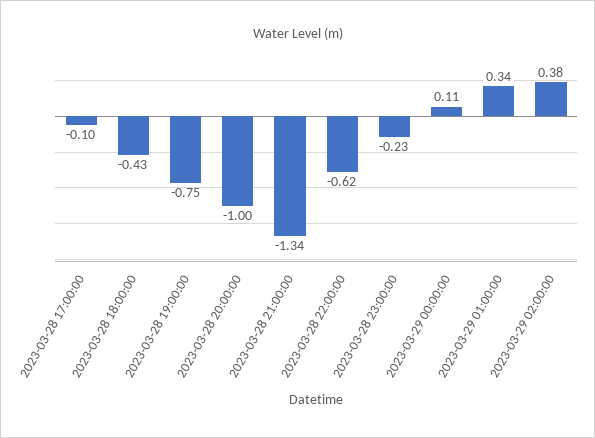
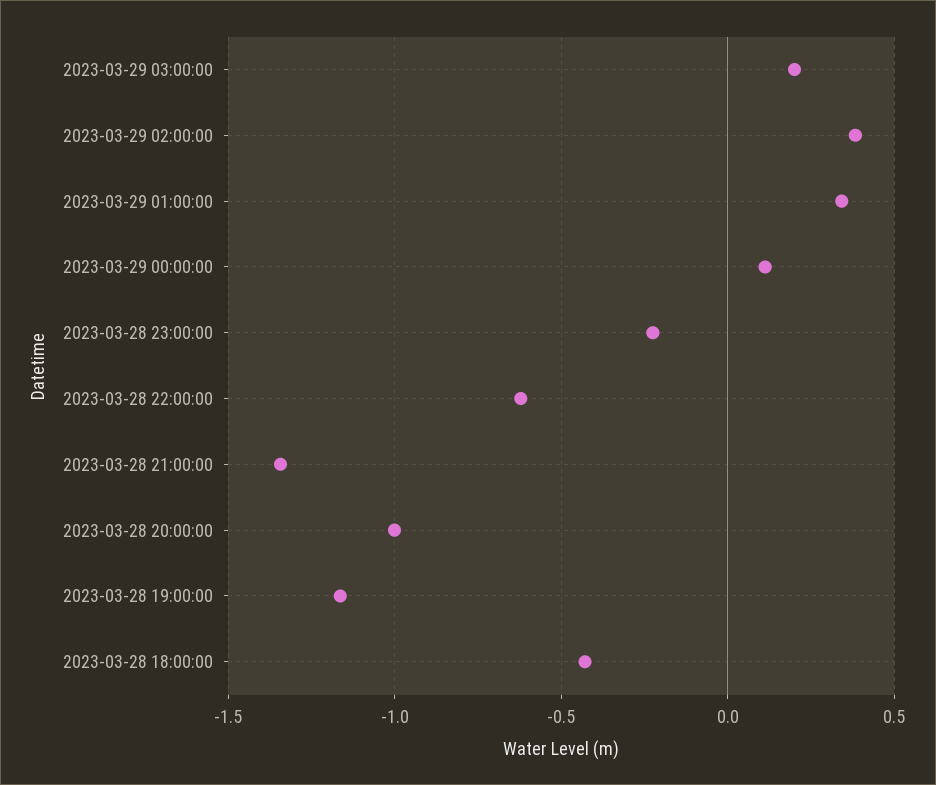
2023-03-28 17:00:00: -0.1 -> none
2023-03-28 19:00:00: -0.75 -> -1.15
2023-03-29 03:00:00: none -> 0.2

